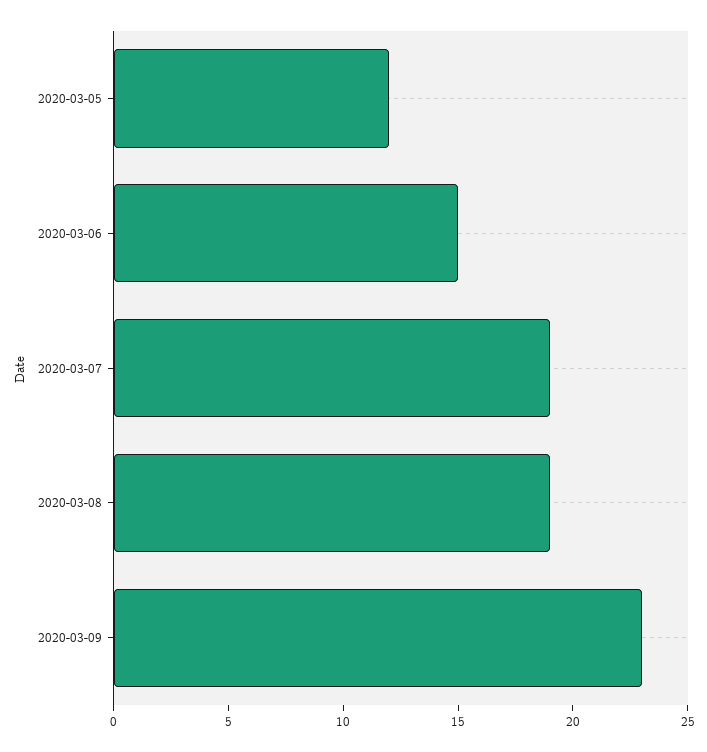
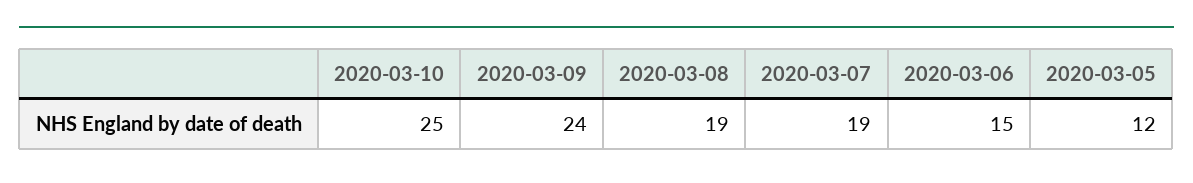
2020-03-09: 23 -> 24
2020-03-10: none -> 25

